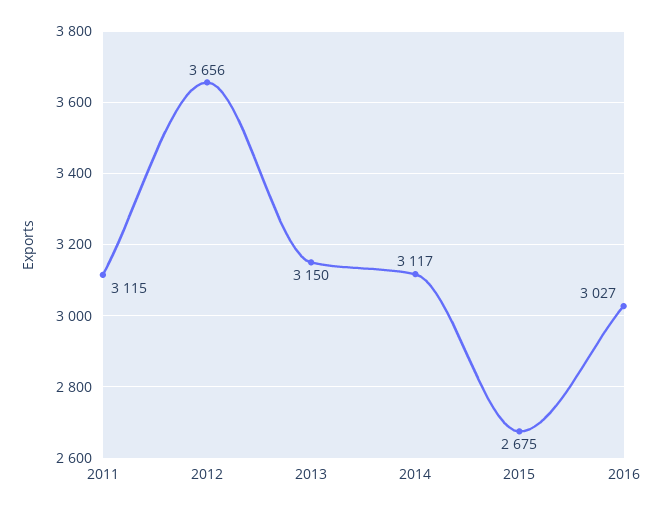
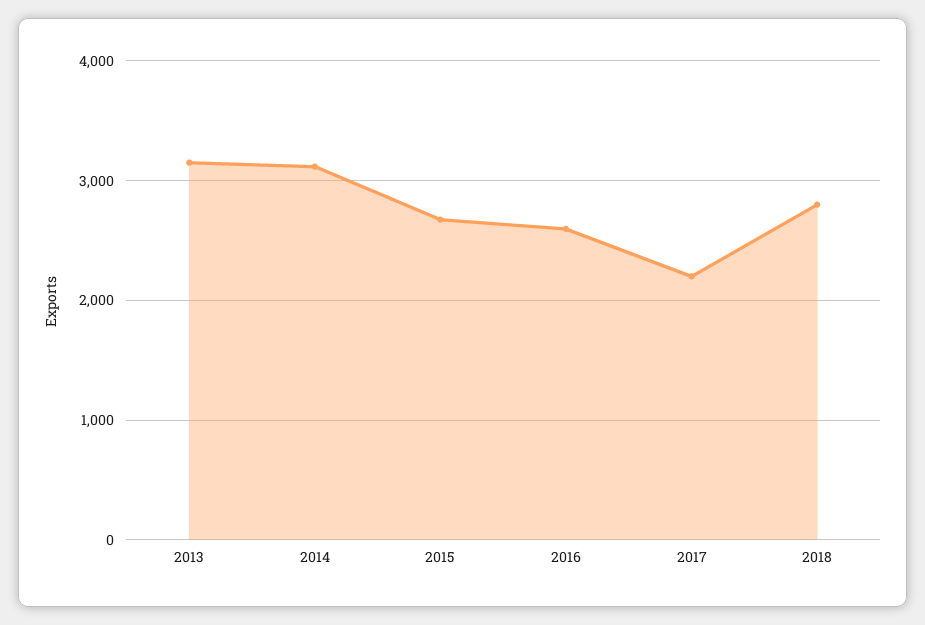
2011: 3115 -> none
2012: 3656 -> none
2016: 3027 -> 2600
2017: none -> 2200
2018: none -> 2800

